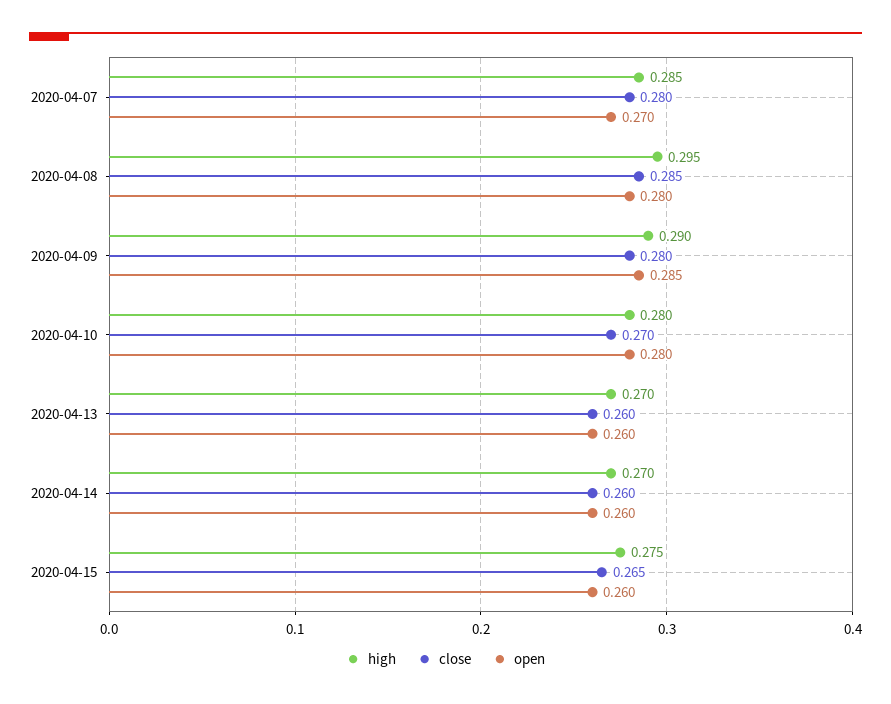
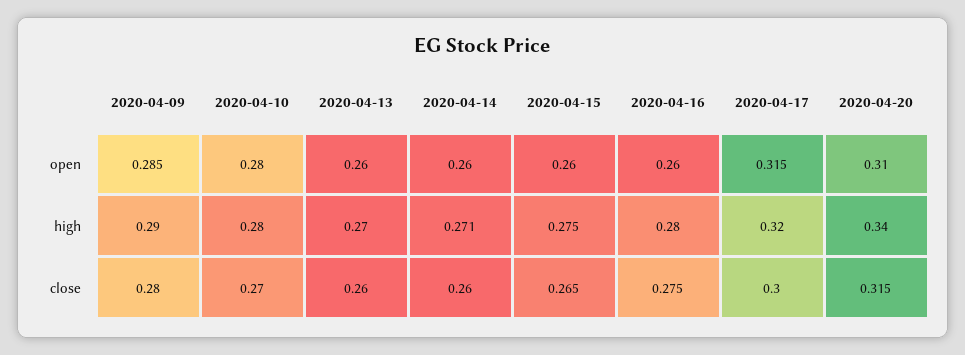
high, 2020-04-07: 0.285 -> none
close, 2020-04-07: 0.28 -> none
open, 2020-04-07: 0.27 -> none
high, 2020-04-08: 0.295 -> none
close, 2020-04-08: 0.285 -> none
open, 2020-04-08: 0.28 -> none
high, 2020-04-14: 0.27 -> 0.271
open, 2020-04-16: none -> 0.26
open, 2020-04-17: none -> 0.315
open, 2020-04-20: none -> 0.31
high, 2020-04-16: none -> 0.28
high, 2020-04-17: none -> 0.32
high, 2020-04-20: none -> 0.34
close, 2020-04-16: none -> 0.275
close, 2020-04-17: none -> 0.3
close, 2020-04-20: none -> 0.315

